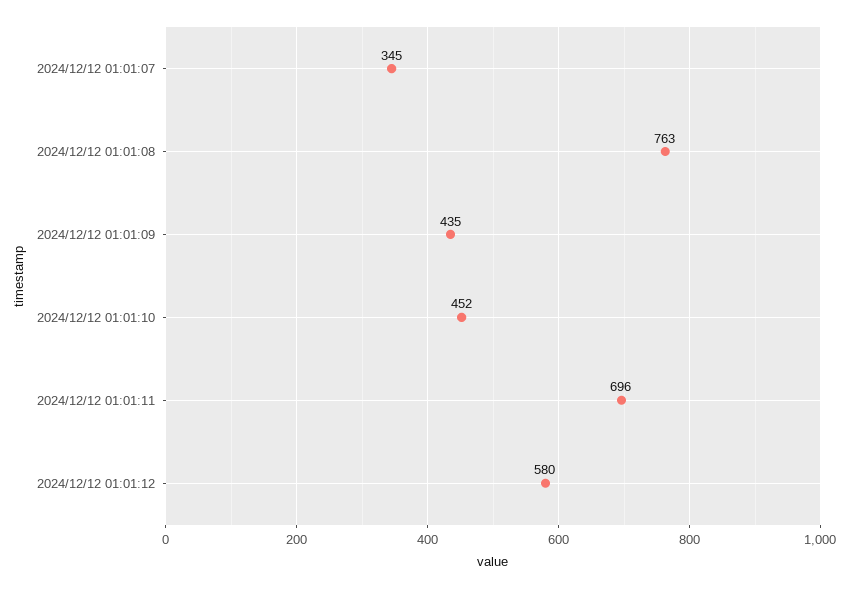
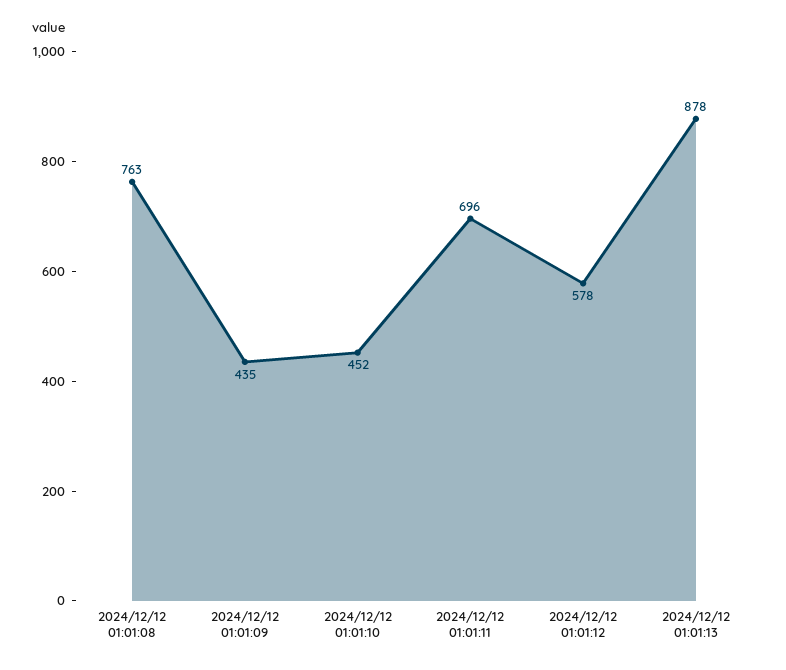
2024/12/12 01:01:07: 345 -> none
2024/12/12 01:01:12: 580 -> 578
2024/12/12 01:01:13: none -> 878

